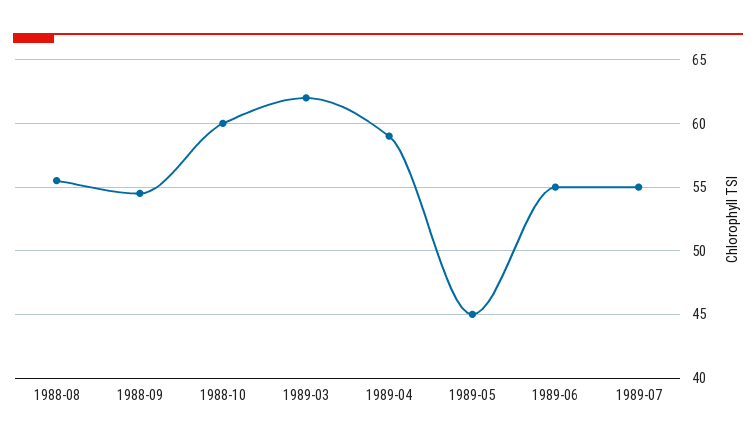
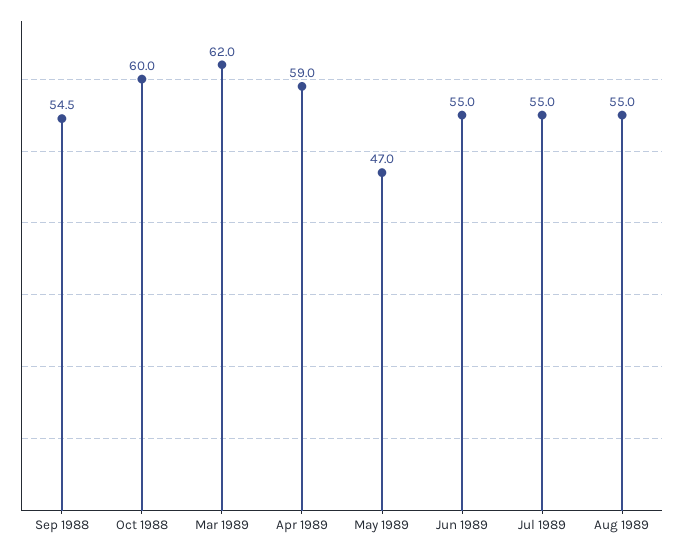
1988-08: 55.5 -> none
1989-05: 45 -> 47
Aug 1989: none -> 55

